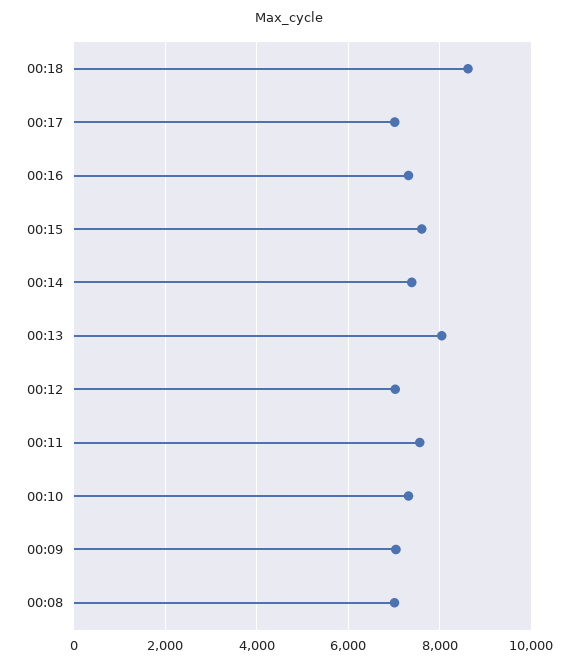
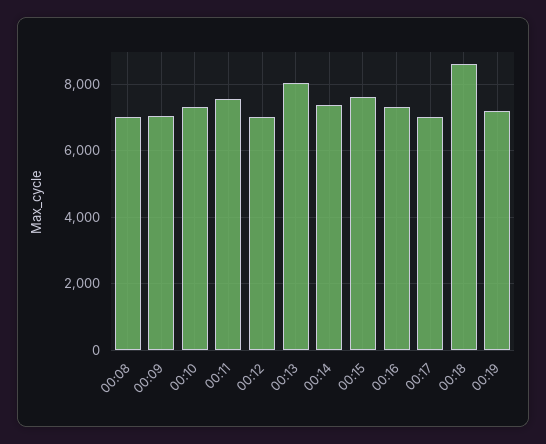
00:19: none -> 7200

